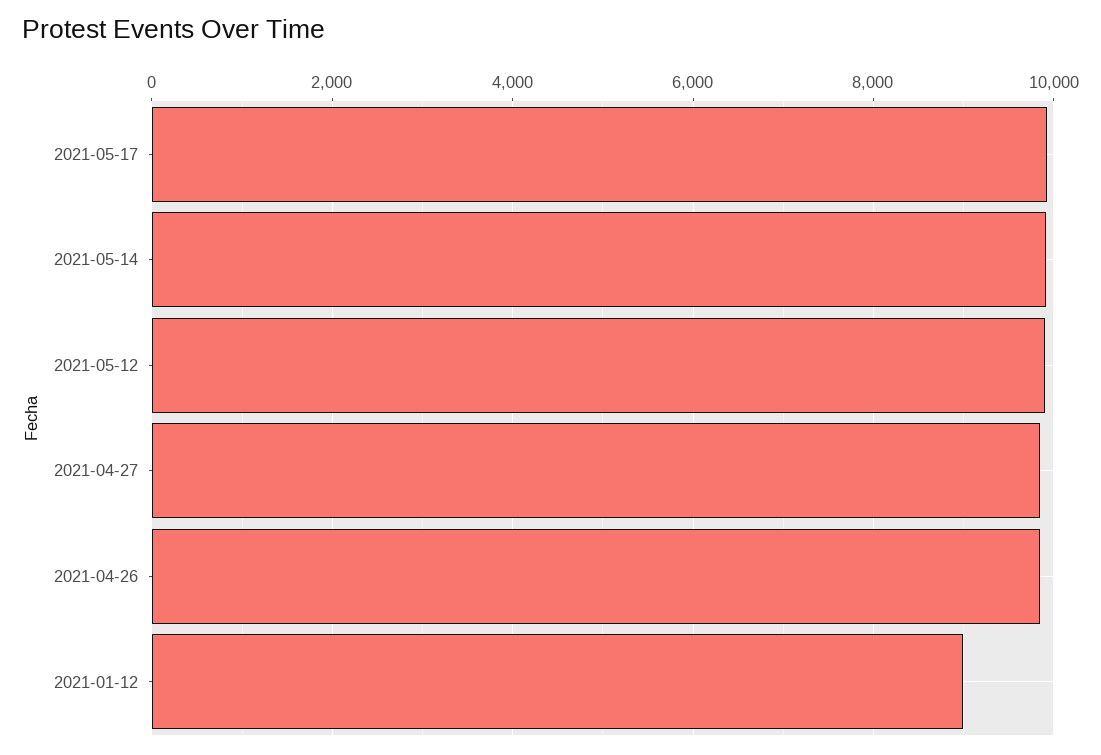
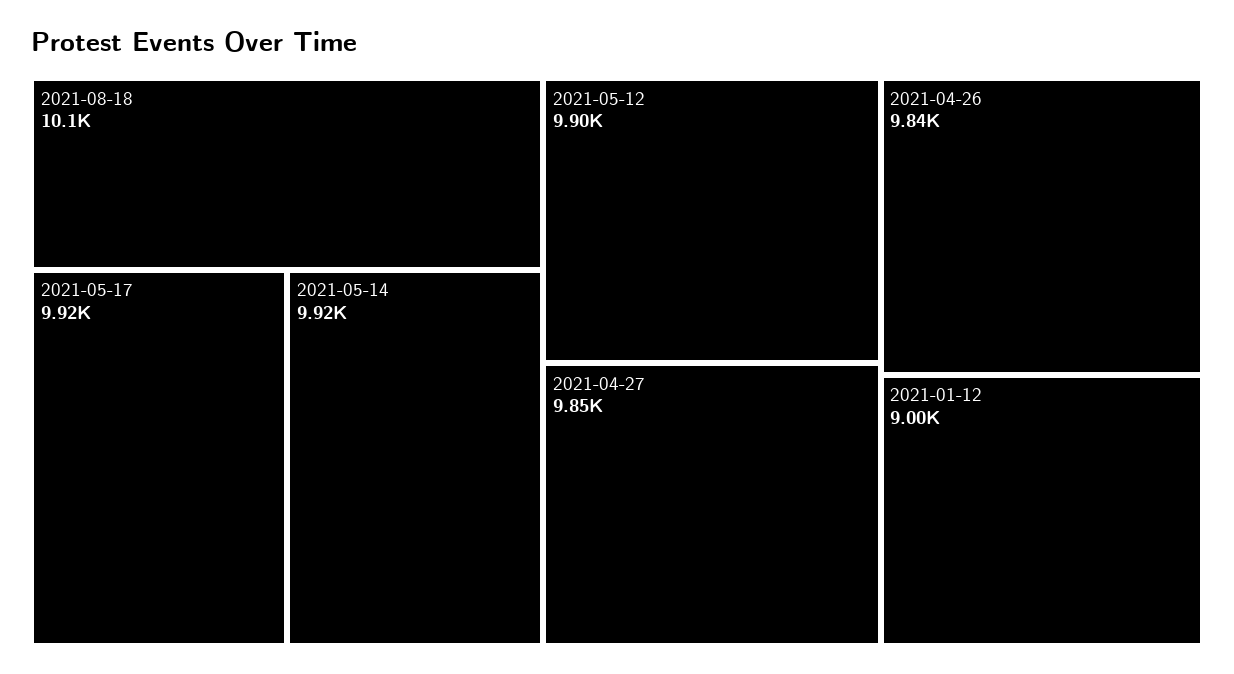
2021-08-18: none -> 10100

